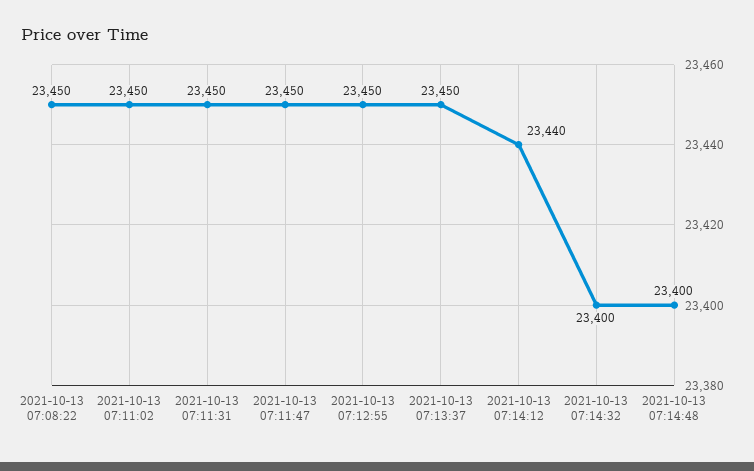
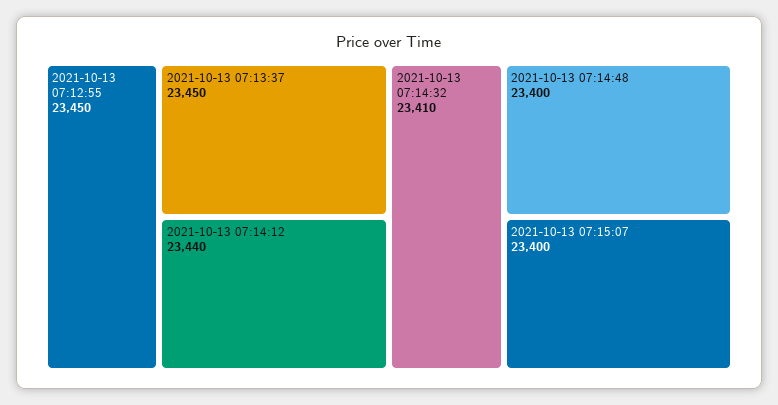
2021-10-13 07:08:22: 23450 -> none
2021-10-13 07:11:02: 23450 -> none
2021-10-13 07:11:31: 23450 -> none
2021-10-13 07:11:47: 23450 -> none
2021-10-13 07:14:32: 23400 -> 23410
2021-10-13 07:15:07: none -> 23400

